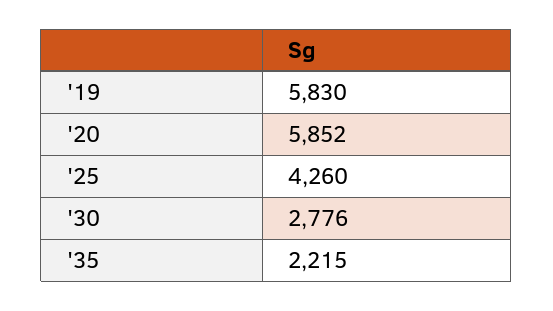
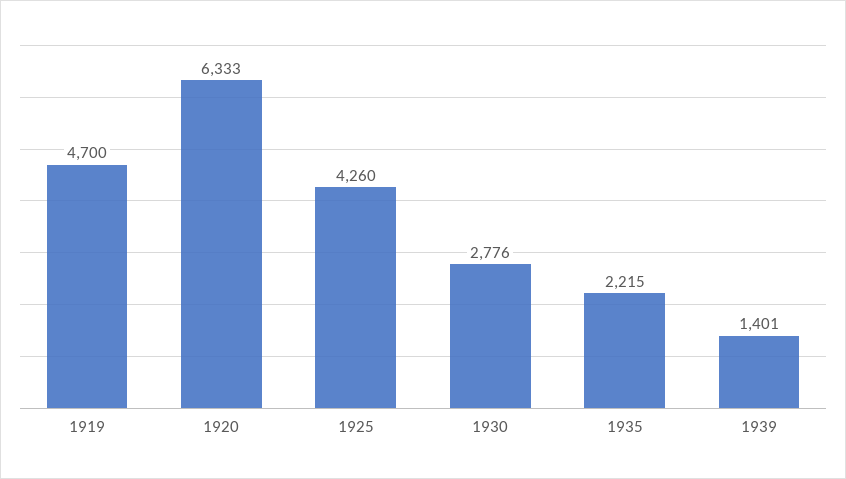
'19: 5830 -> 4700
'20: 5852 -> 6333
1939: none -> 1401

